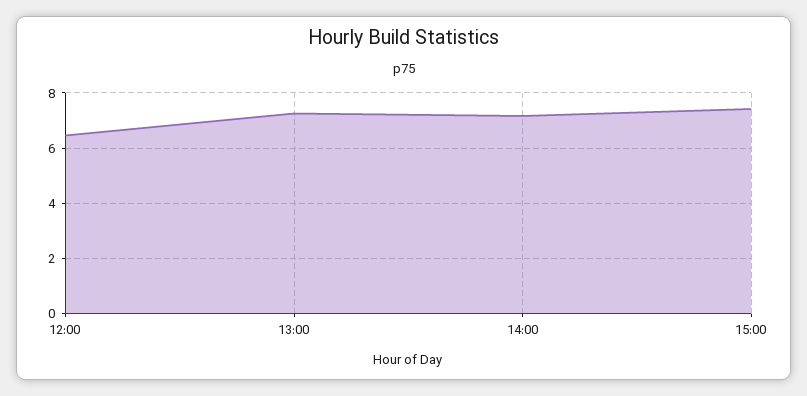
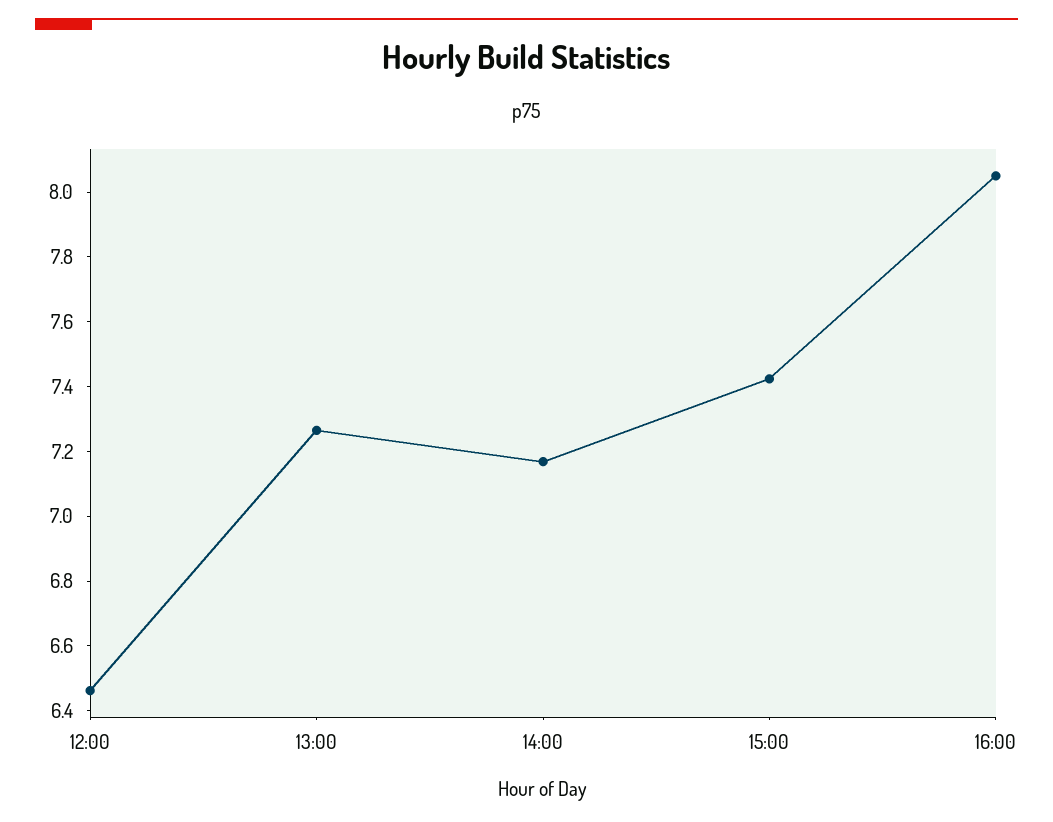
16:00: none -> 8.05

